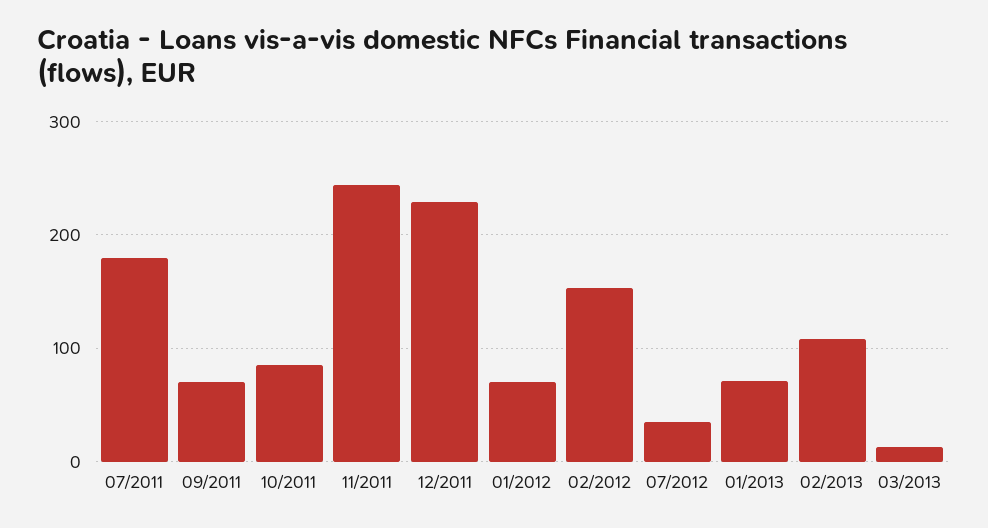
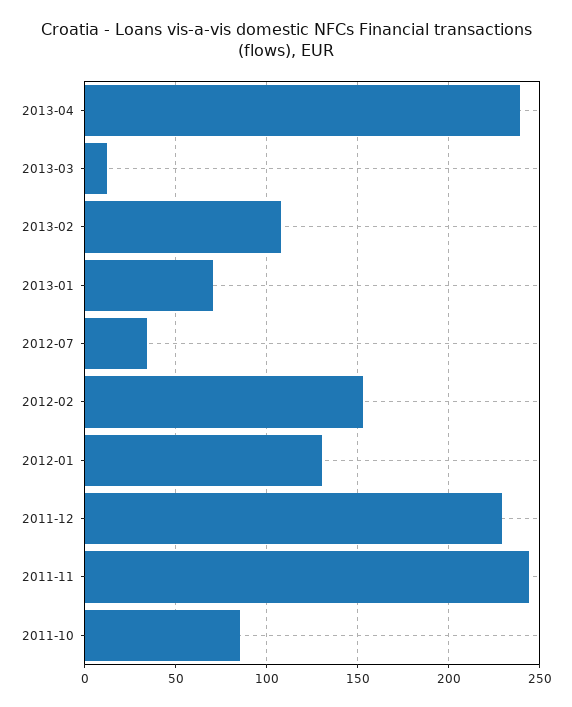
07/2011: 180 -> none
09/2011: 70 -> none
01/2012: 70 -> 130
2013-04: none -> 240

